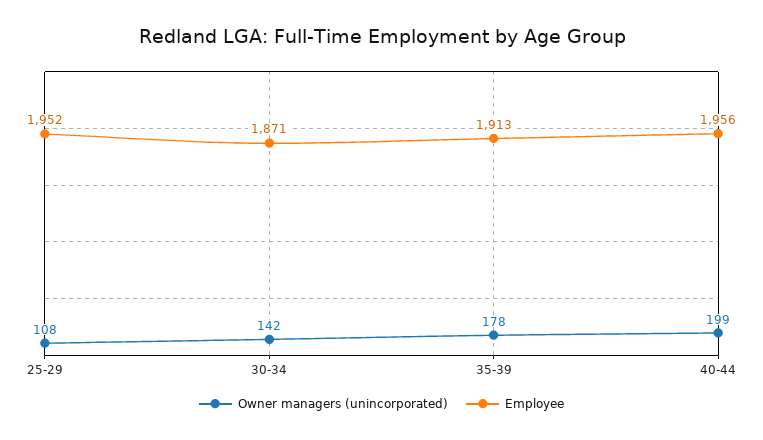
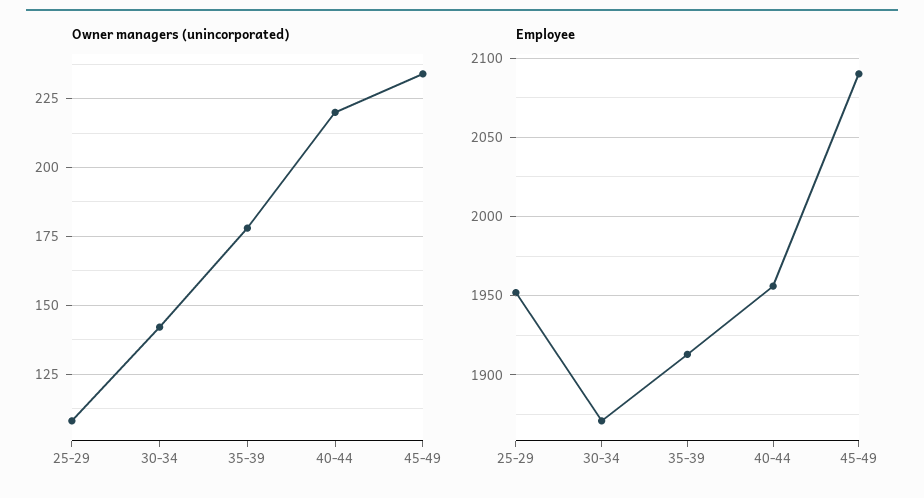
Owner managers (unincorporated), 40-44: 199 -> 220
Owner managers (unincorporated), 45-49: none -> 235
Employee, 45-49: none -> 2090

